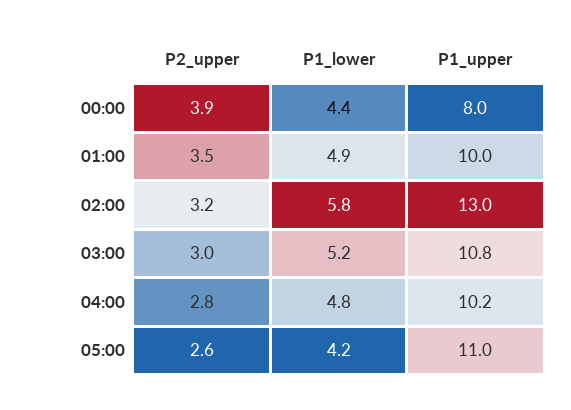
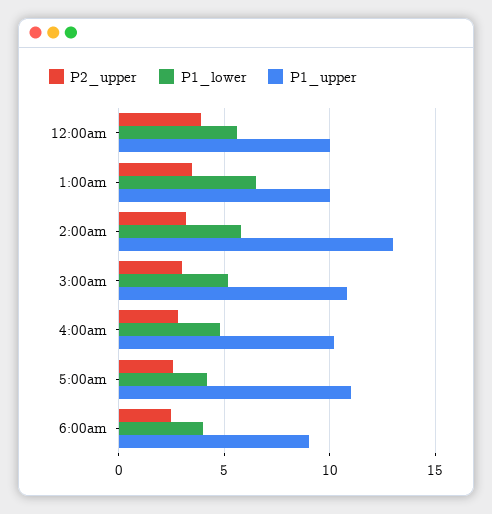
P1_lower, 00:00: 4.4 -> 5.5
P1_upper, 00:00: 8 -> 10
P1_lower, 01:00: 4.9 -> 6.5
P2_upper, 6:00am: none -> 2.5
P1_lower, 6:00am: none -> 4
P1_upper, 6:00am: none -> 9

